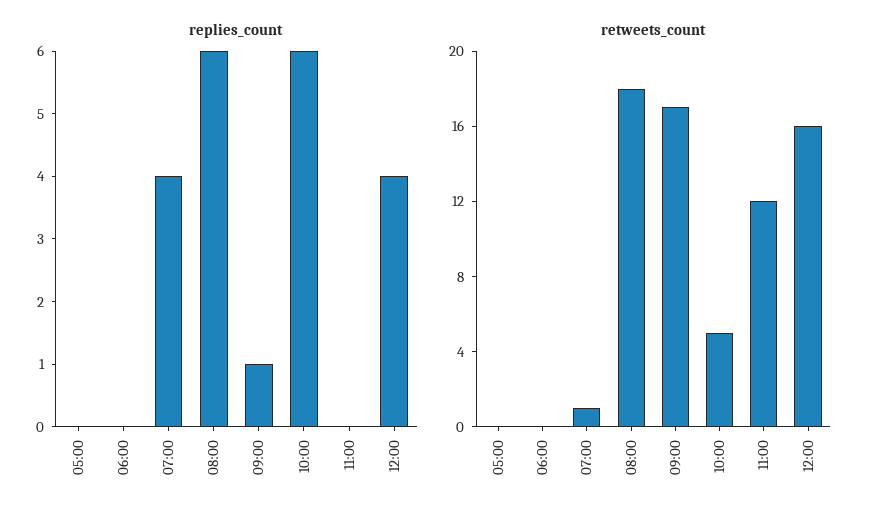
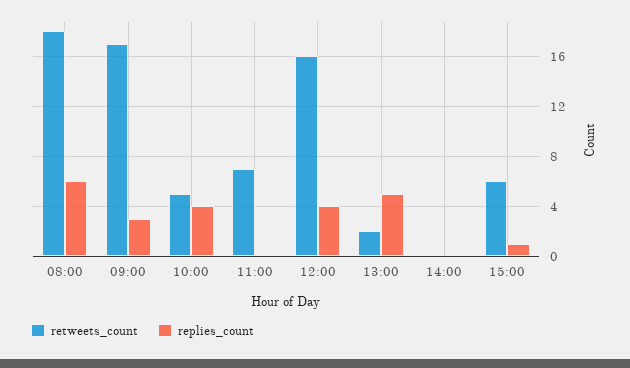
replies_count, 05:00: 0 -> none
replies_count, 06:00: 0 -> none
replies_count, 07:00: 4 -> none
replies_count, 09:00: 1 -> 3
replies_count, 10:00: 6 -> 4
retweets_count, 05:00: 0 -> none
retweets_count, 06:00: 0 -> none
retweets_count, 07:00: 1 -> none
retweets_count, 11:00: 12 -> 7
retweets_count, 13:00: none -> 2
replies_count, 13:00: none -> 5
retweets_count, 14:00: none -> 0
replies_count, 14:00: none -> 0
retweets_count, 15:00: none -> 6
replies_count, 15:00: none -> 1

